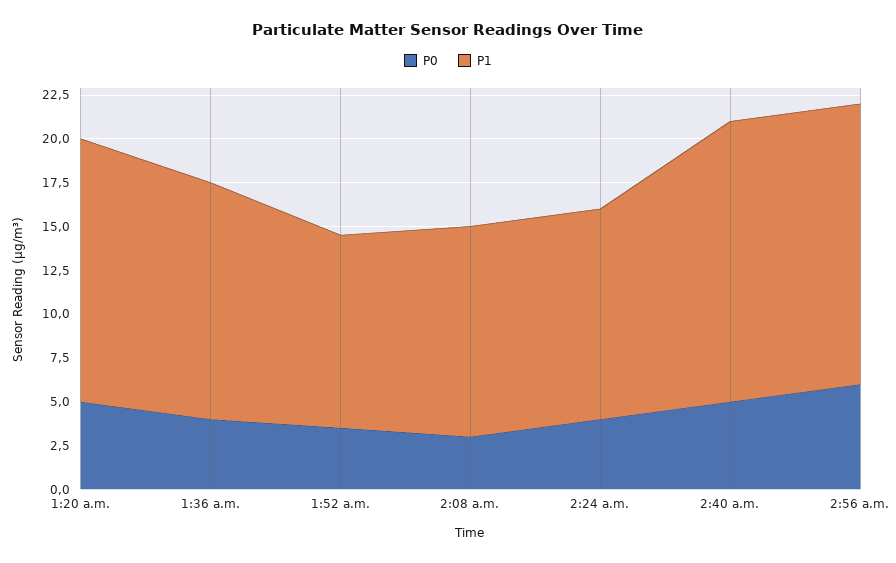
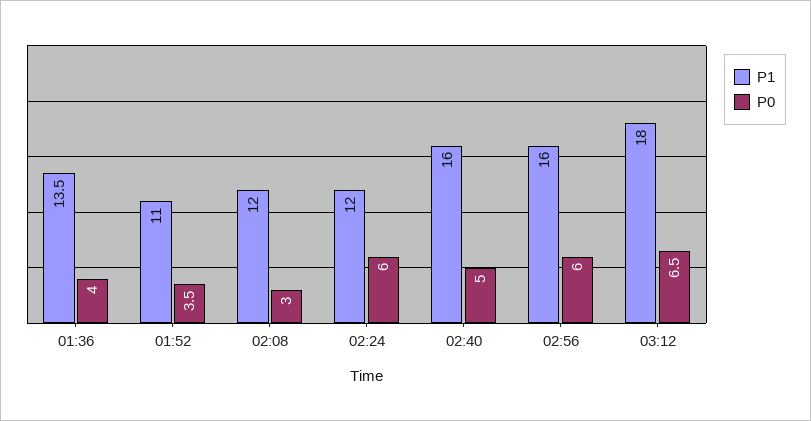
P0, 1:20 a.m.: 5 -> none
P1, 1:20 a.m.: 15 -> none
P0, 2:24 a.m.: 4 -> 6
P1, 03:12: none -> 18
P0, 03:12: none -> 6.5

